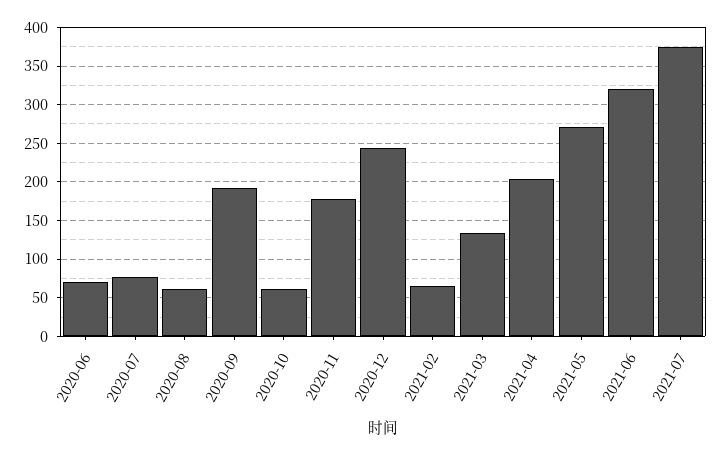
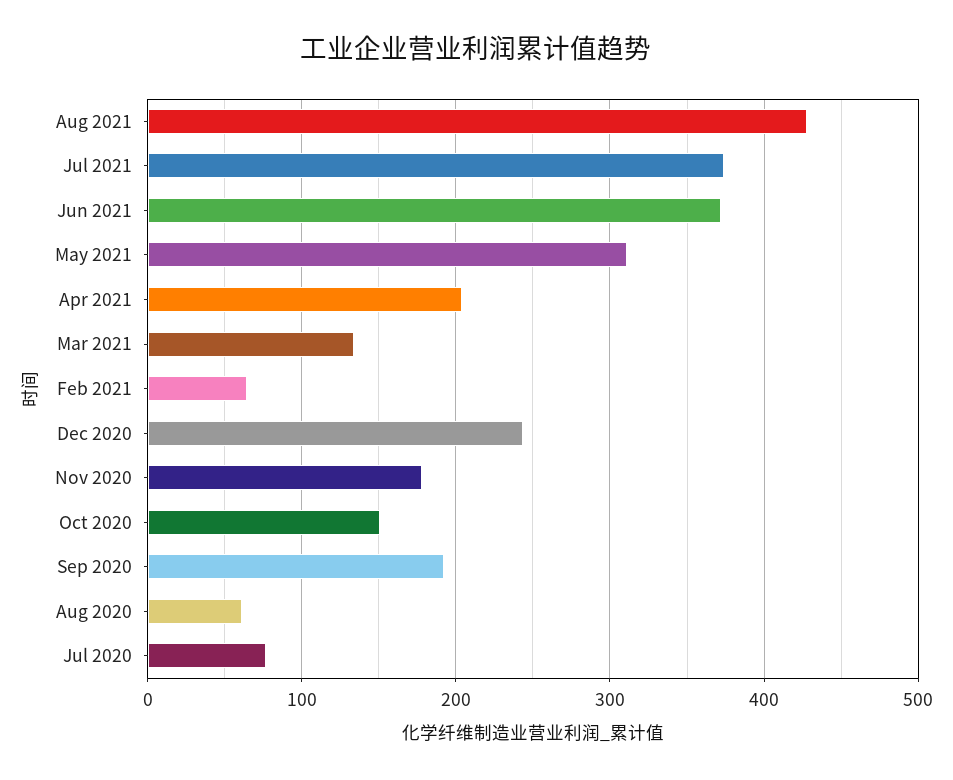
2020-06: 70 -> none
2020-10: 60 -> 150
2021-05: 270 -> 310
2021-06: 320 -> 370
Aug 2021: none -> 430

